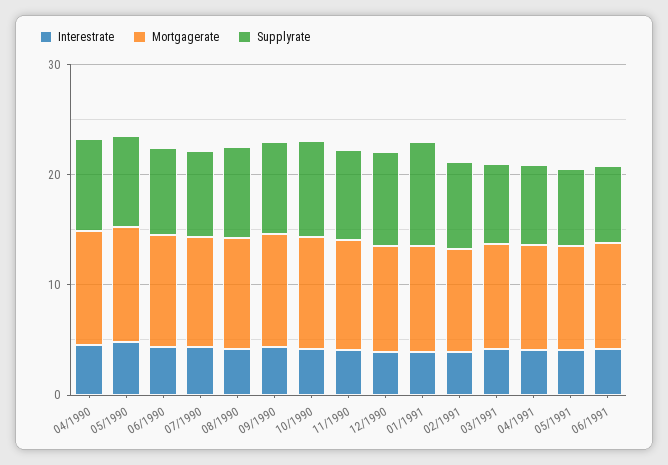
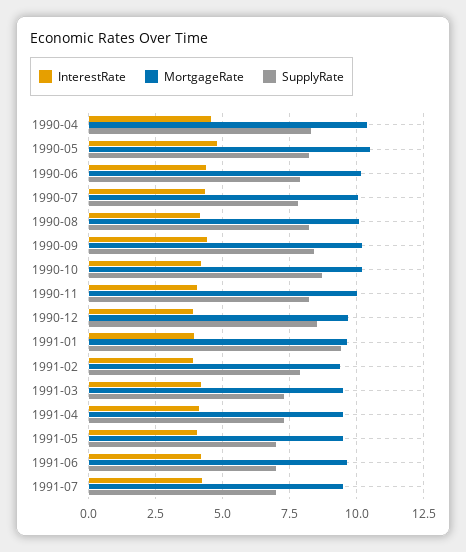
Interestrate, 1991-07: none -> 4.25
Mortgagerate, 1991-07: none -> 9.5
Supplyrate, 1991-07: none -> 7

